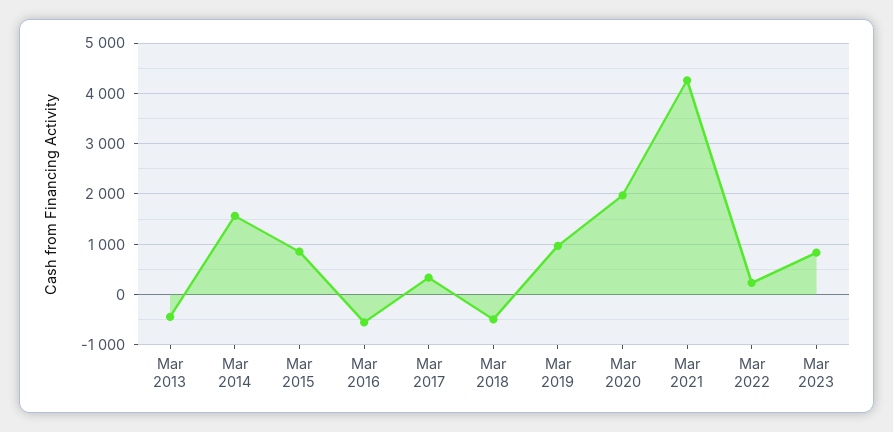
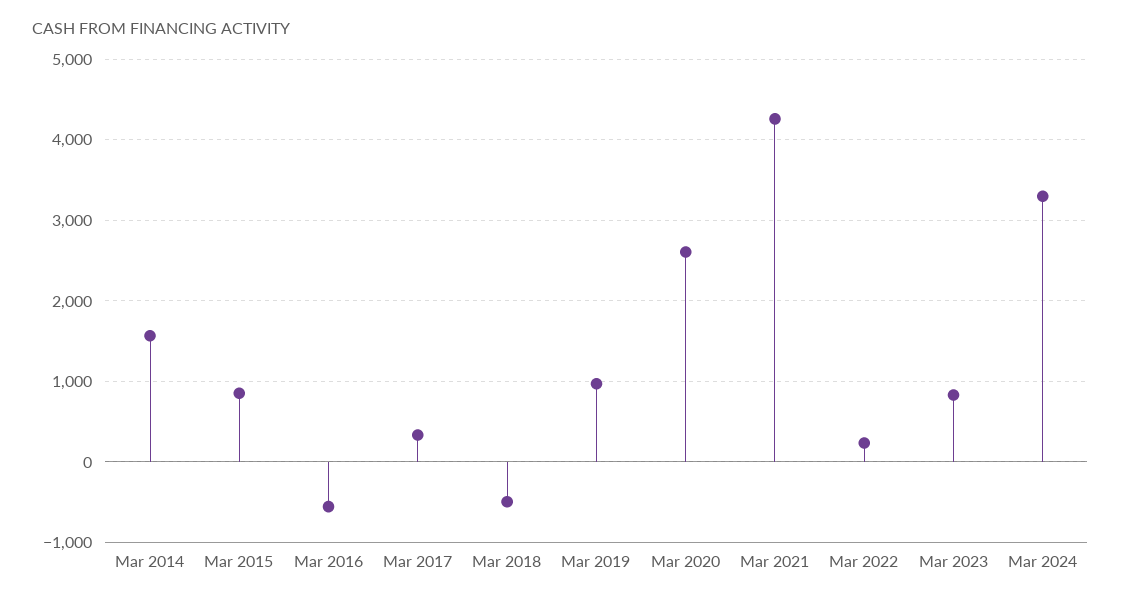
Mar 2013: -400 -> none
Mar 2020: 2000 -> 2600
Mar 2024: none -> 3300

